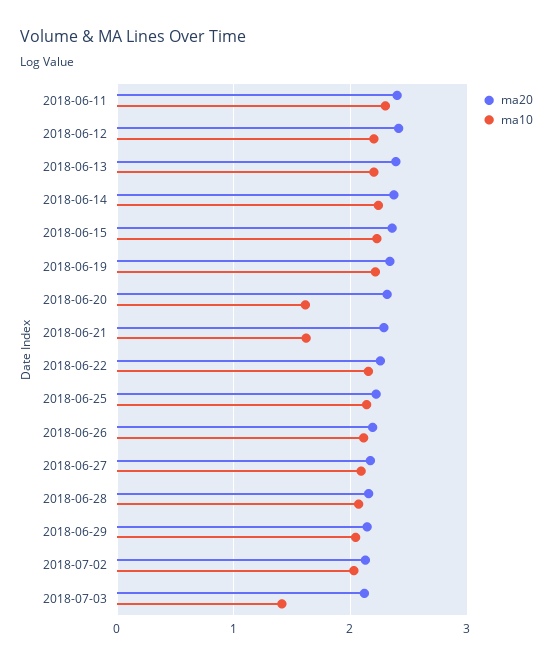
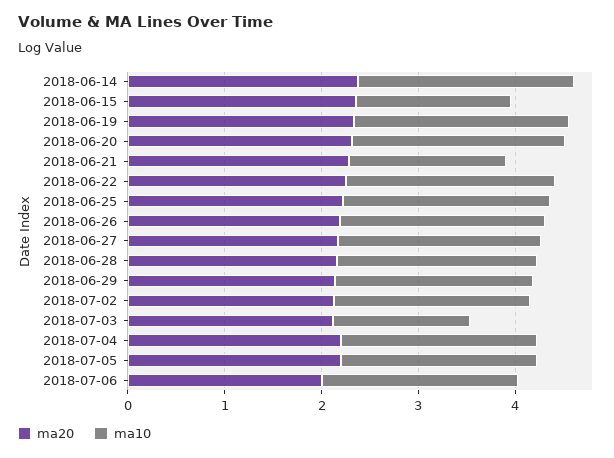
ma20, 2018-06-11: 2.4 -> none
ma10, 2018-06-11: 2.3 -> none
ma20, 2018-06-12: 2.4 -> none
ma10, 2018-06-12: 2.2 -> none
ma20, 2018-06-13: 2.4 -> none
ma10, 2018-06-13: 2.2 -> none
ma10, 2018-06-15: 2.2 -> 1.6
ma10, 2018-06-20: 1.6 -> 2.2
ma20, 2018-07-04: none -> 2.2
ma10, 2018-07-04: none -> 2
ma20, 2018-07-05: none -> 2.2
ma10, 2018-07-05: none -> 2
ma20, 2018-07-06: none -> 2
ma10, 2018-07-06: none -> 2

